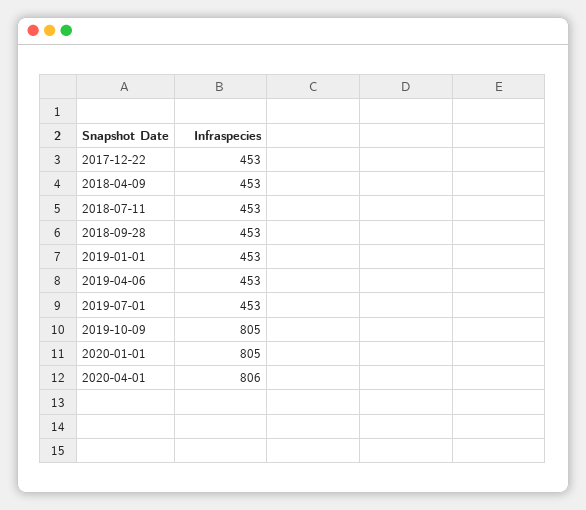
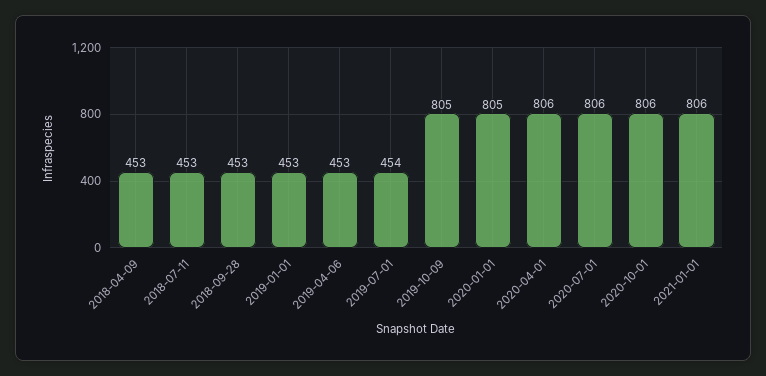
2017-12-22: 453 -> none
2019-07-01: 453 -> 454
2020-07-01: none -> 806
2020-10-01: none -> 806
2021-01-01: none -> 806

